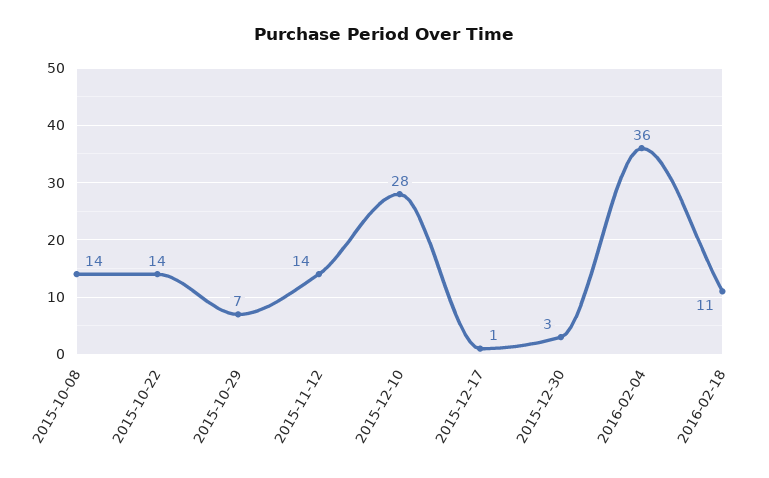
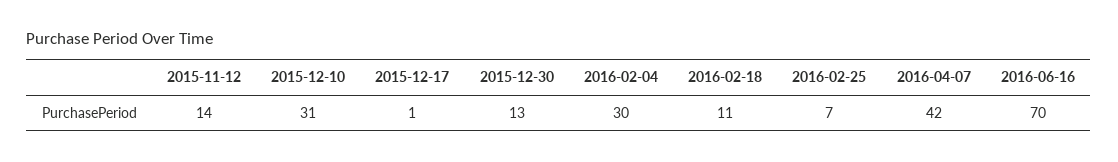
2015-10-08: 14 -> none
2015-10-22: 14 -> none
2015-10-29: 7 -> none
2015-12-10: 28 -> 31
2015-12-30: 3 -> 13
2016-02-04: 36 -> 30
2016-02-25: none -> 7
2016-04-07: none -> 42
2016-06-16: none -> 70

